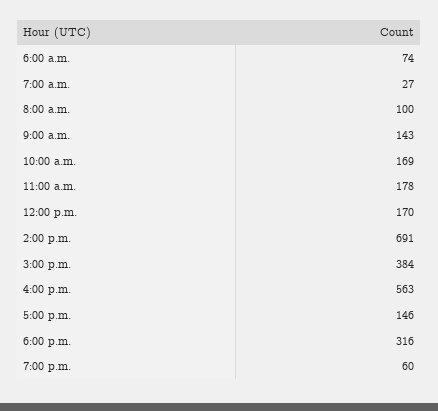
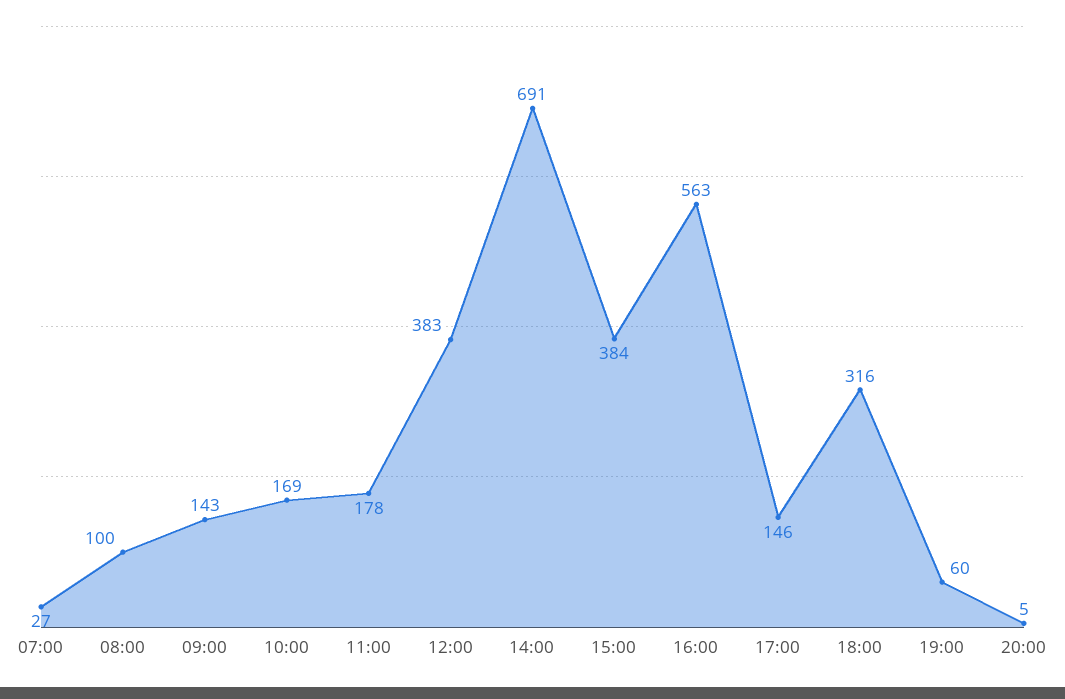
6:00 a.m.: 74 -> none
12:00 p.m.: 170 -> 383
20:00: none -> 5

